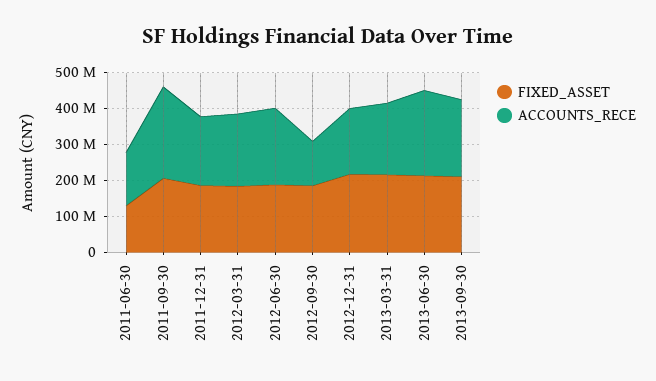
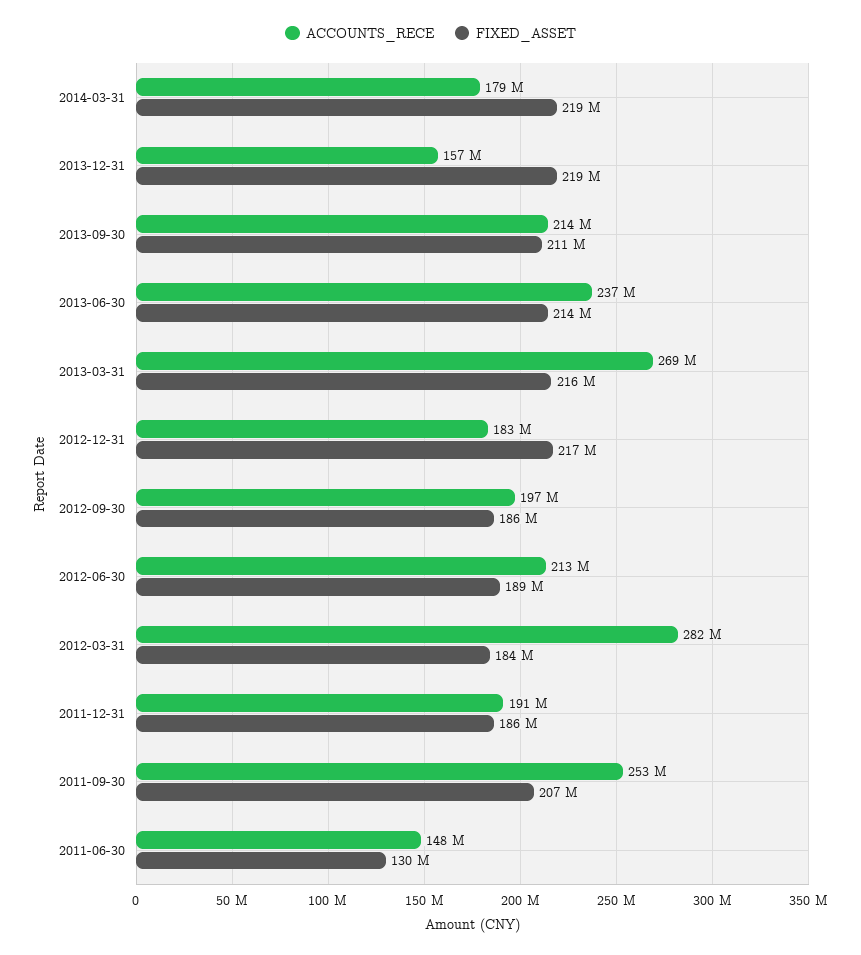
ACCOUNTS_RECE, 2012-03-31: 200000000 -> 282000000
ACCOUNTS_RECE, 2012-09-30: 125000000 -> 197000000
ACCOUNTS_RECE, 2013-03-31: 200000000 -> 269000000
ACCOUNTS_RECE, 2014-03-31: none -> 179000000
FIXED_ASSET, 2014-03-31: none -> 219000000
ACCOUNTS_RECE, 2013-12-31: none -> 157000000
FIXED_ASSET, 2013-12-31: none -> 219000000

